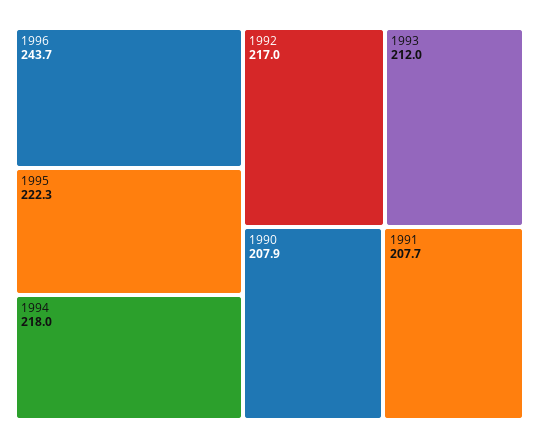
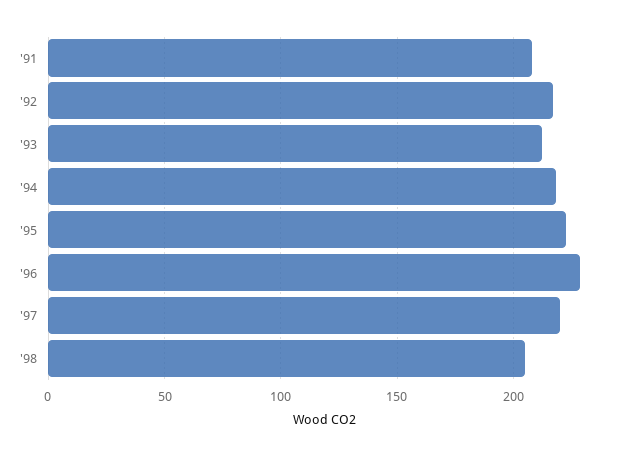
1996: 243.7 -> 230
1990: 207.9 -> none
'97: none -> 220
'98: none -> 205

